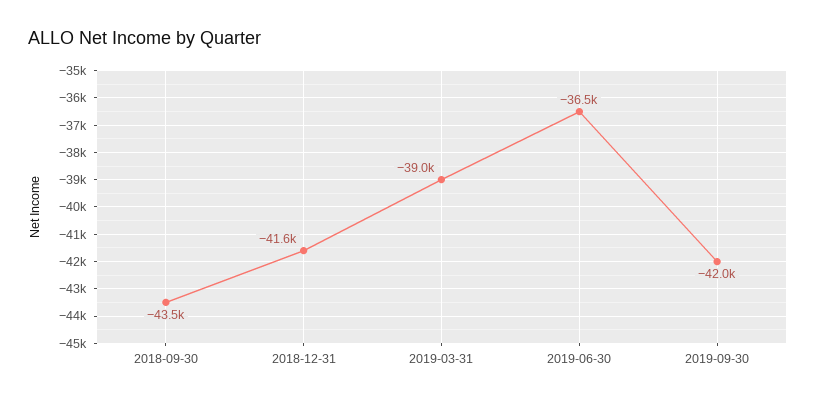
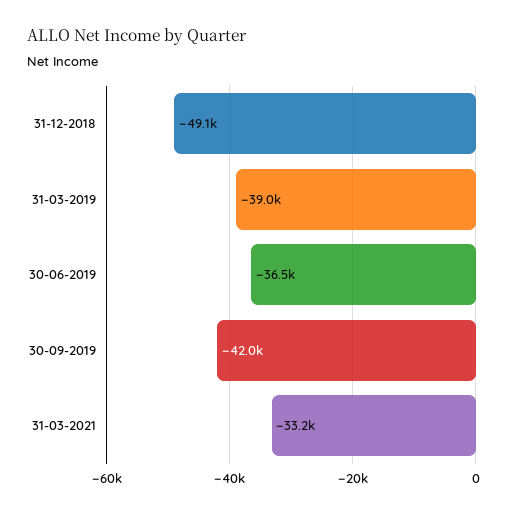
2018-09-30: -43500 -> none
2018-12-31: -41600 -> -49100
31-03-2021: none -> -33200

